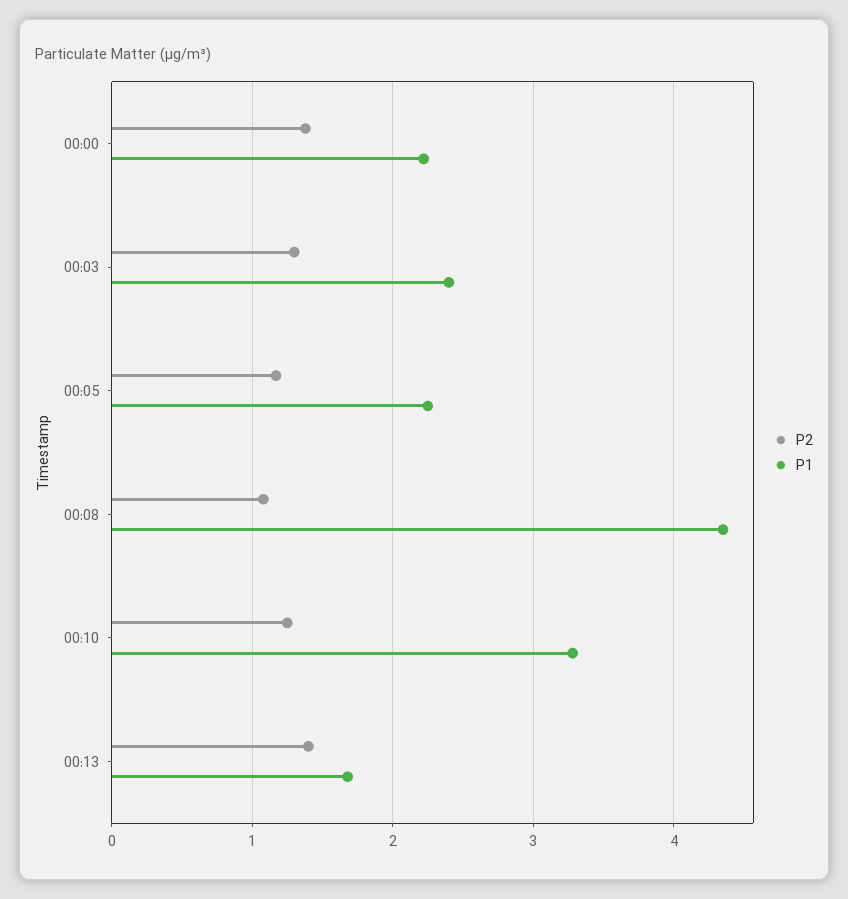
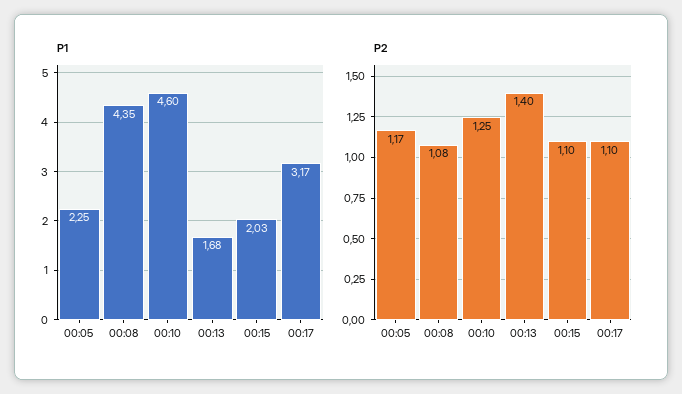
P2, 00:00: 1.4 -> none
P1, 00:00: 2.2 -> none
P2, 00:03: 1.3 -> none
P1, 00:03: 2.4 -> none
P1, 00:10: 3.3 -> 4.6
P1, 00:15: none -> 2.03
P1, 00:17: none -> 3.17
P2, 00:15: none -> 1.1
P2, 00:17: none -> 1.1

